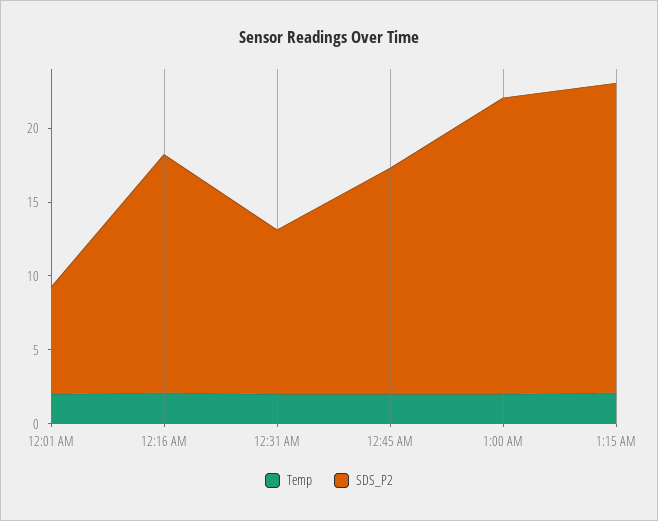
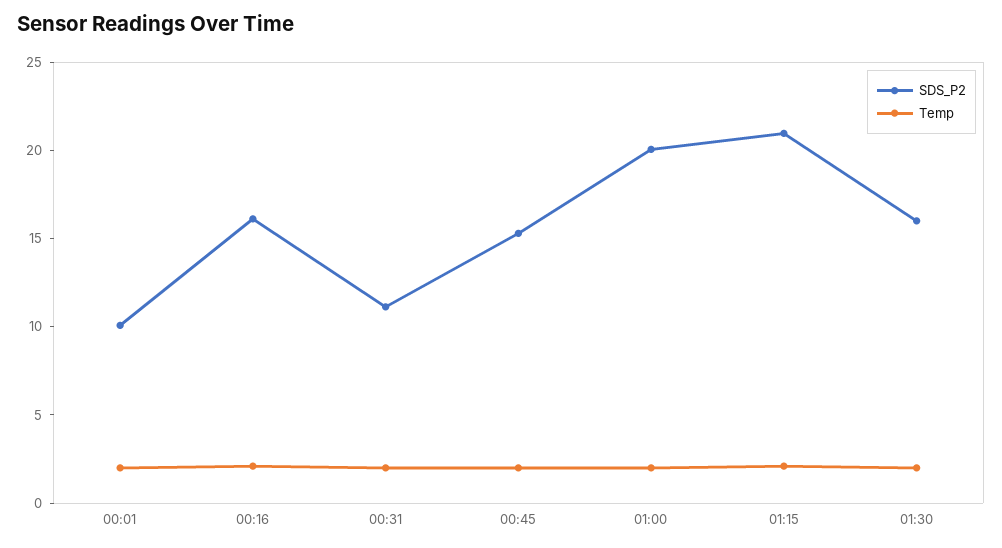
SDS_P2, 12:01 AM: 7 -> 10
SDS_P2, 01:30: none -> 16
Temp, 01:30: none -> 2

